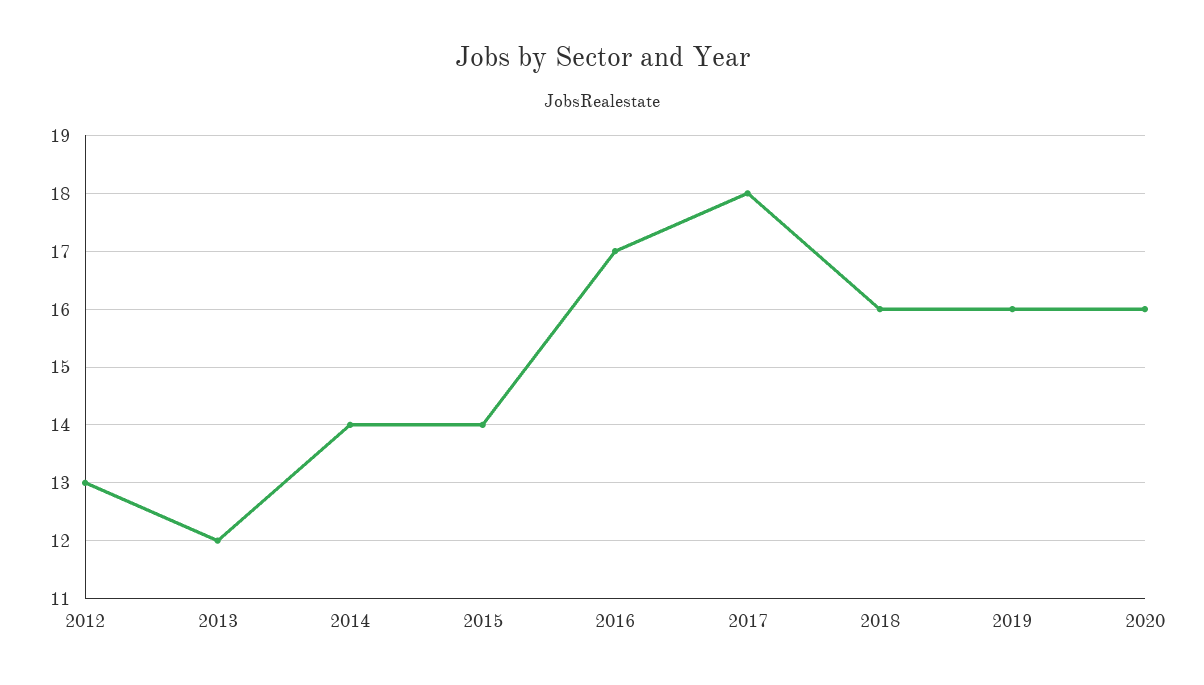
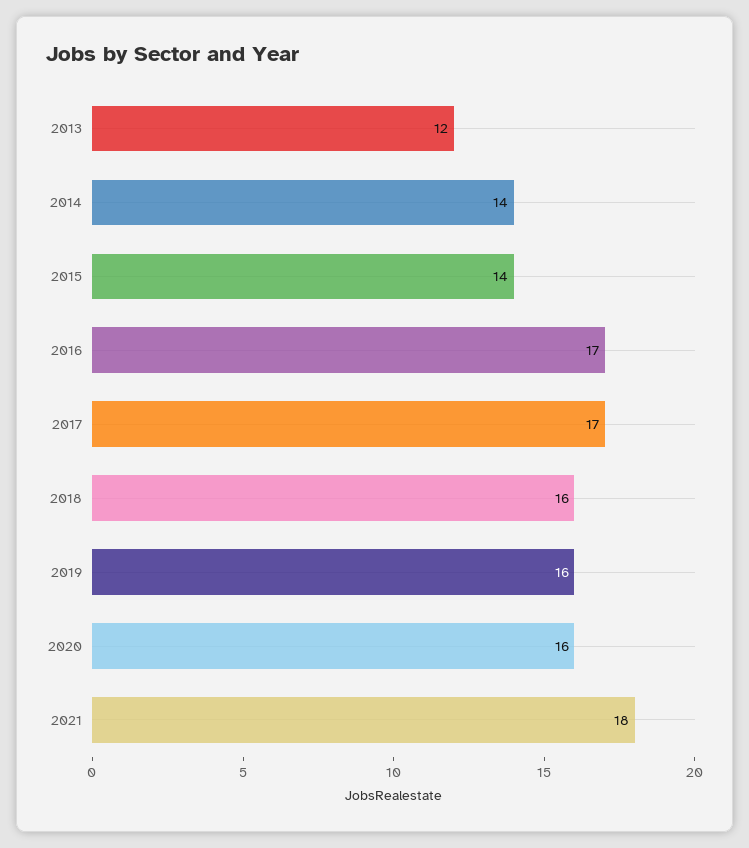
2012: 13 -> none
2017: 18 -> 17
2021: none -> 18

